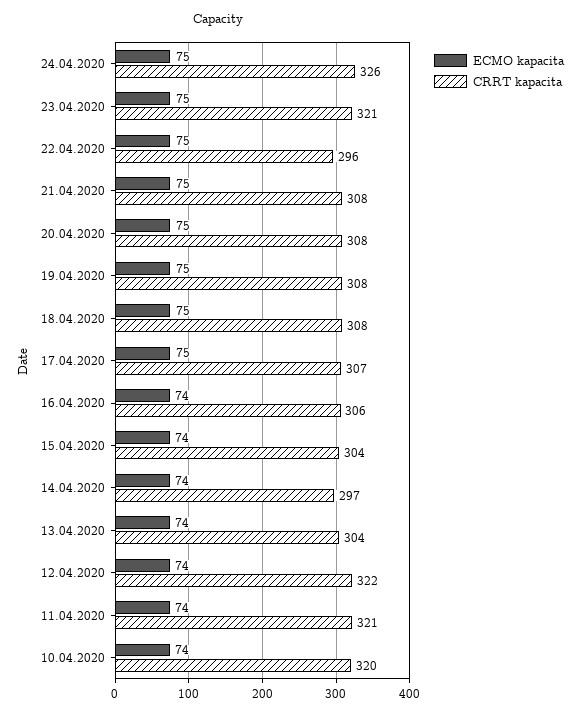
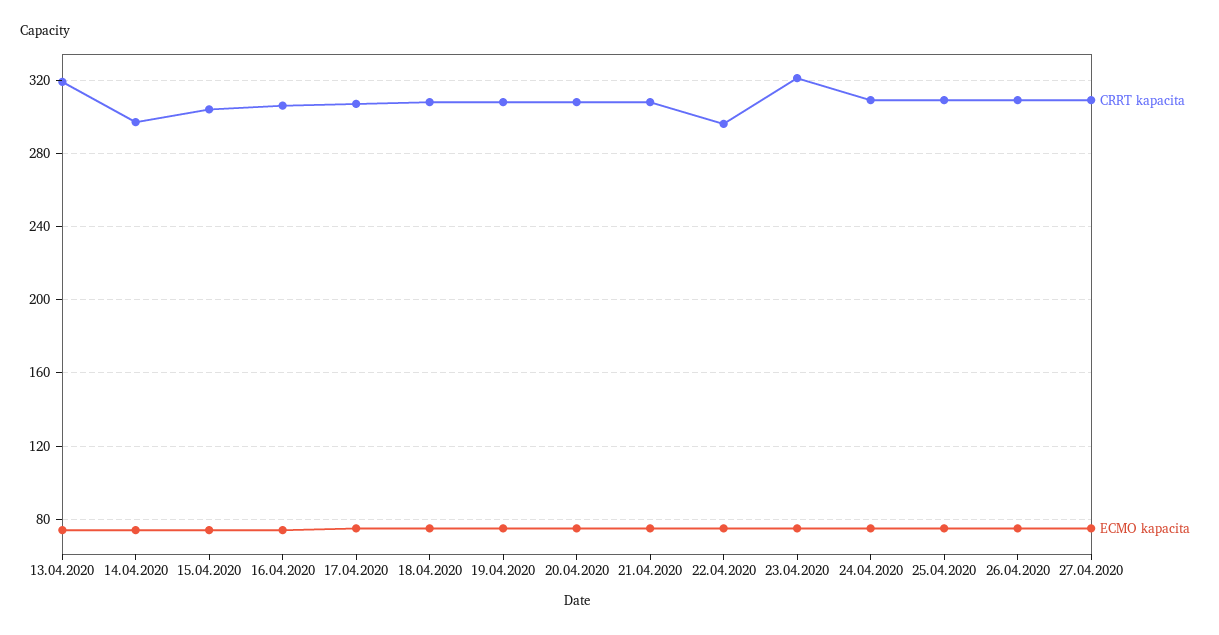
CRRT kapacita, 24.04.2020: 326 -> 310
CRRT kapacita, 13.04.2020: 304 -> 320
ECMO kapacita, 12.04.2020: 74 -> none
CRRT kapacita, 12.04.2020: 322 -> none
ECMO kapacita, 11.04.2020: 74 -> none
CRRT kapacita, 11.04.2020: 321 -> none
ECMO kapacita, 10.04.2020: 74 -> none
CRRT kapacita, 10.04.2020: 320 -> none
CRRT kapacita, 25.04.2020: none -> 310
ECMO kapacita, 25.04.2020: none -> 75
CRRT kapacita, 26.04.2020: none -> 310
ECMO kapacita, 26.04.2020: none -> 75
CRRT kapacita, 27.04.2020: none -> 310
ECMO kapacita, 27.04.2020: none -> 75

